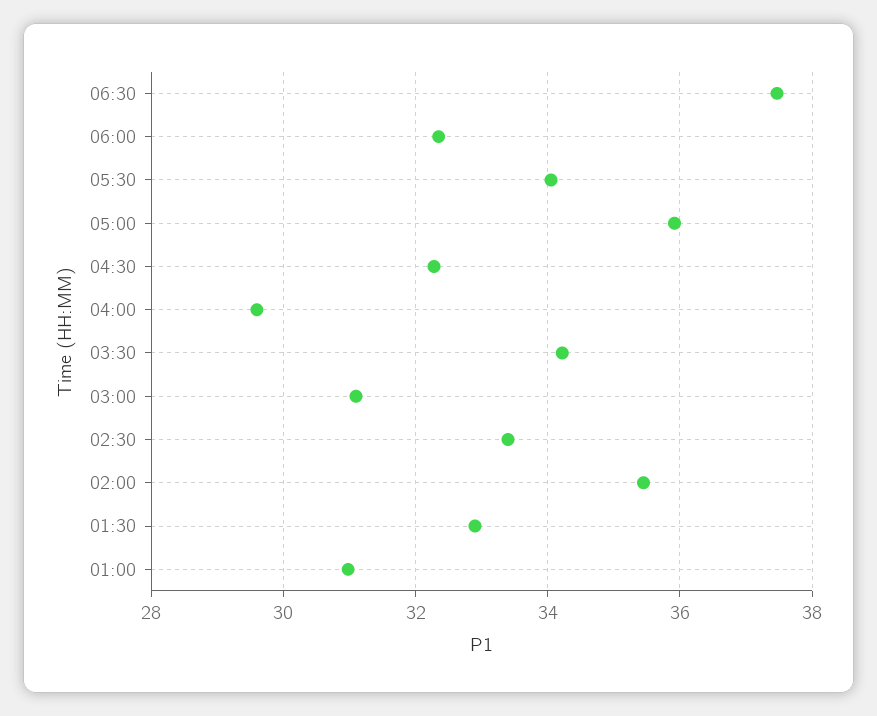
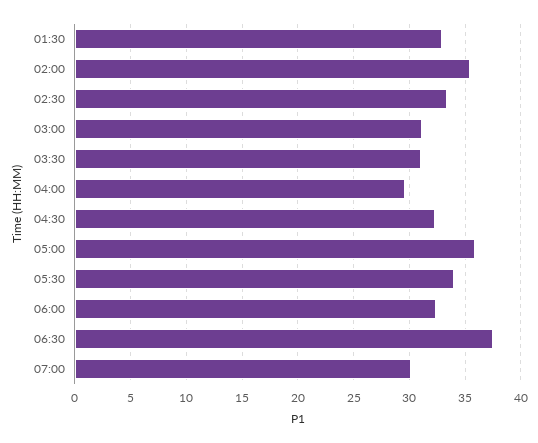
03:30: 34.2 -> 31
01:00: 31 -> none
07:00: none -> 30

